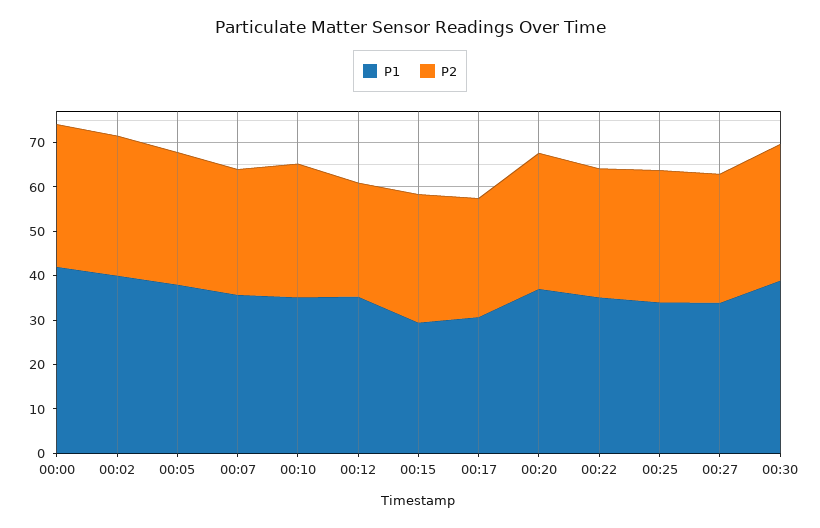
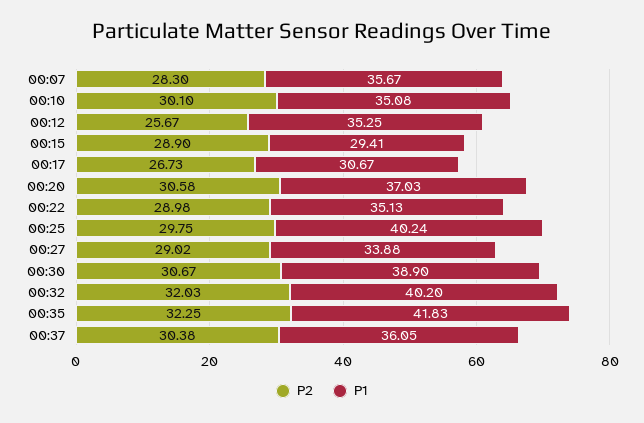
P1, 00:00: 42 -> none
P2, 00:00: 32 -> none
P1, 00:02: 40 -> none
P2, 00:02: 32 -> none
P1, 00:05: 38 -> none
P2, 00:05: 30 -> none
P1, 00:25: 34 -> 40.24
P2, 00:32: none -> 32.03
P1, 00:32: none -> 40.2
P2, 00:35: none -> 32.25
P1, 00:35: none -> 41.83
P2, 00:37: none -> 30.38
P1, 00:37: none -> 36.05

